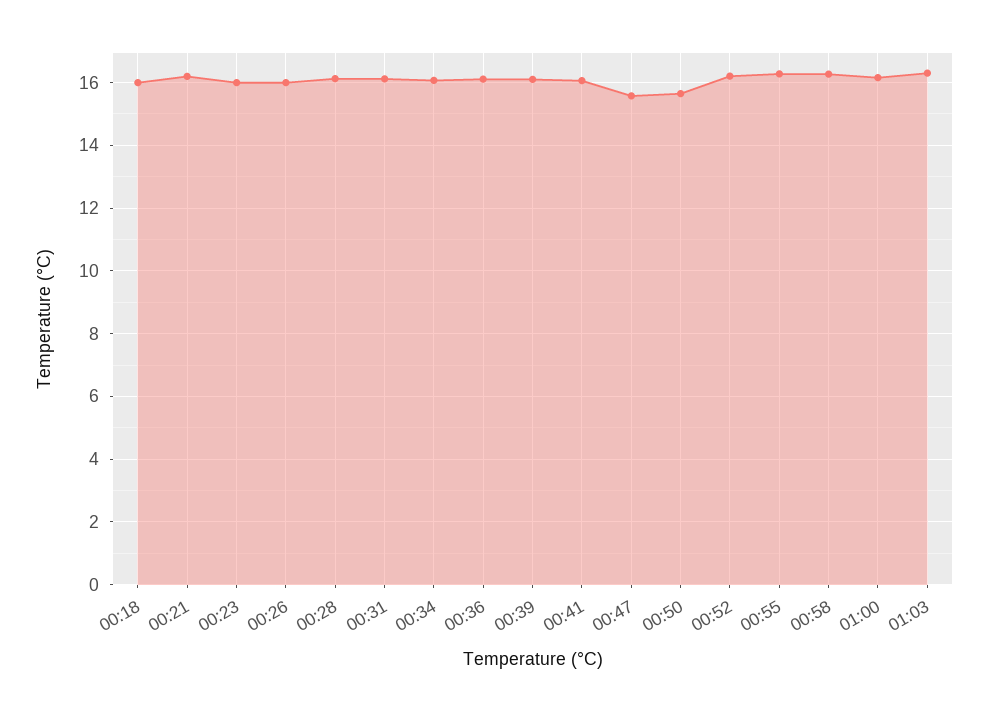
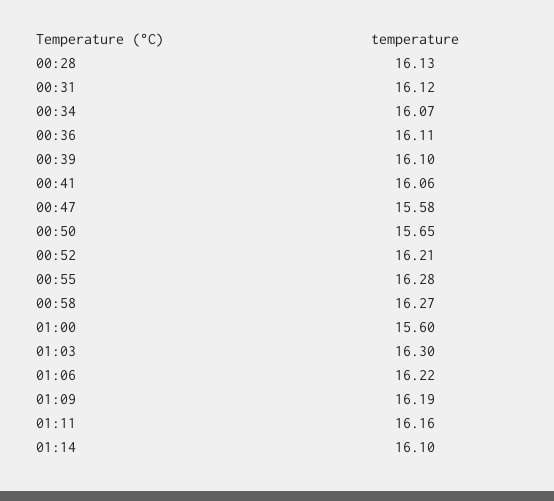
00:18: 16 -> none
00:21: 16.2 -> none
00:23: 16 -> none
00:26: 16 -> none
01:00: 16.2 -> 15.6
01:06: none -> 16.22
01:09: none -> 16.19
01:11: none -> 16.16
01:14: none -> 16.1

